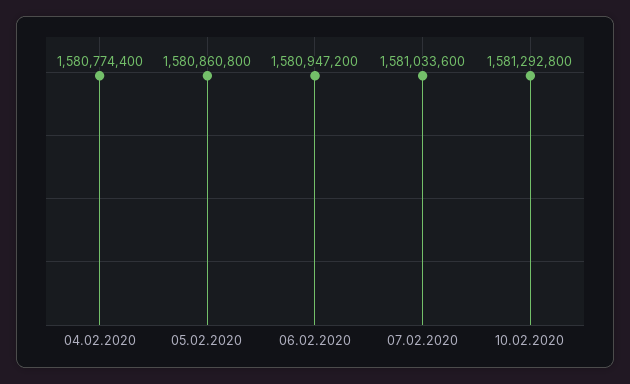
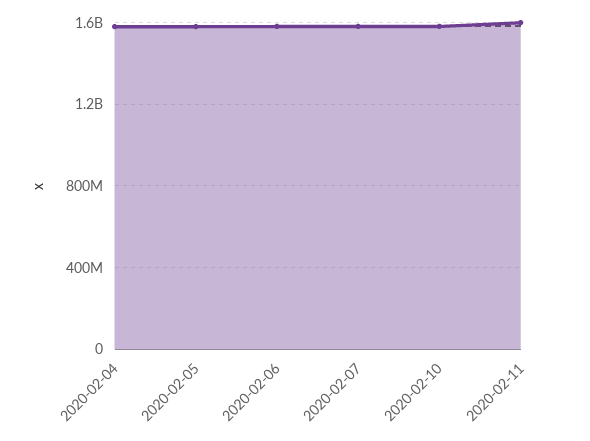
2020-02-11: none -> 1600000000

